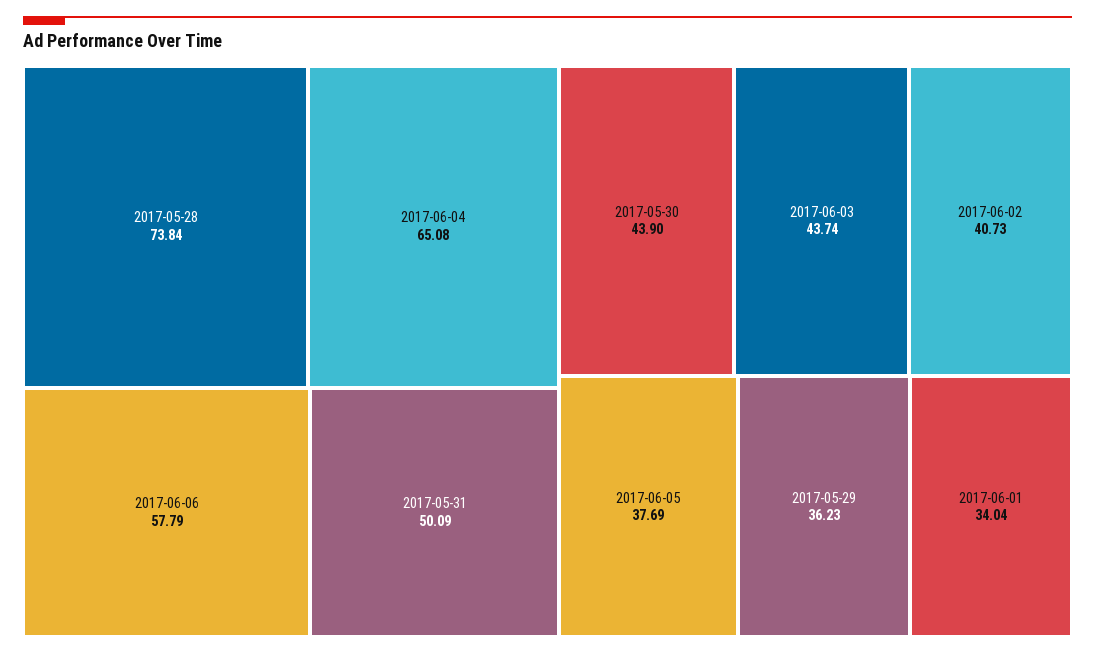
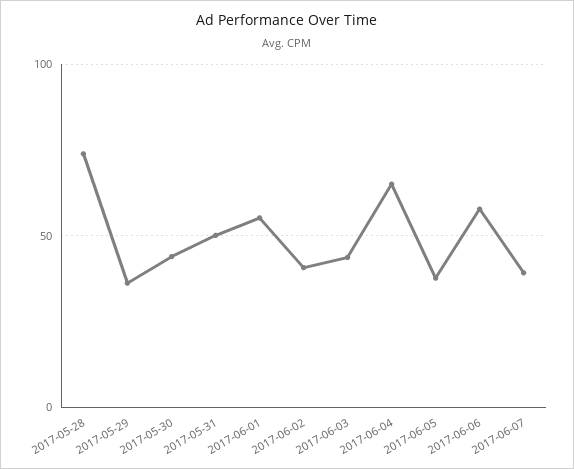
2017-06-01: 34.04 -> 55
2017-06-07: none -> 40

